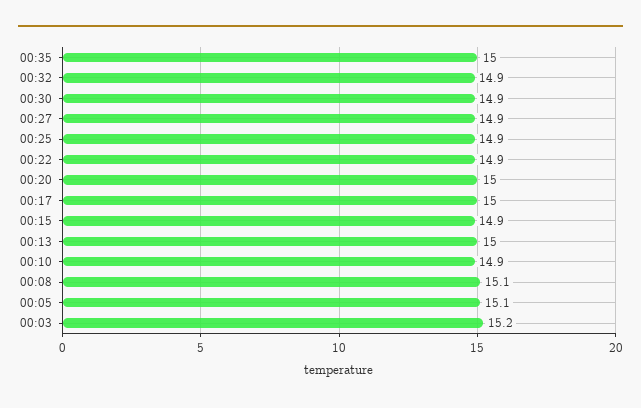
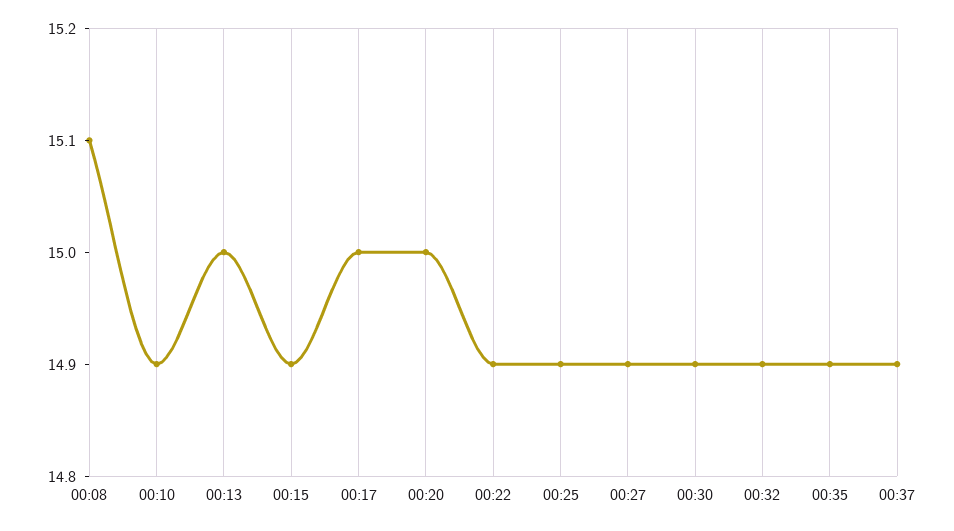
00:35: 15 -> 14.9
00:05: 15.1 -> none
00:03: 15.2 -> none
00:37: none -> 14.9

